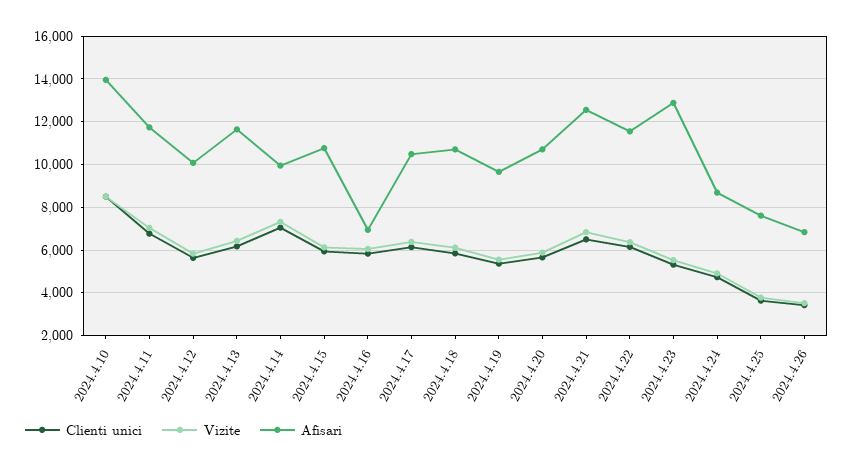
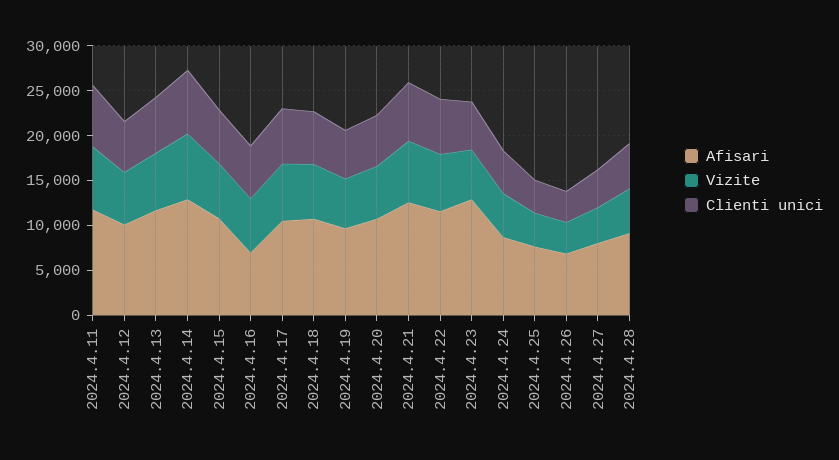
Clienti unici, 2024.4.10: 8500 -> none
Vizite, 2024.4.10: 8500 -> none
Afisari, 2024.4.10: 14000 -> none
Afisari, 2024.4.14: 10000 -> 13000
Afisari, 2024.4.27: none -> 8000
Vizite, 2024.4.27: none -> 4000
Clienti unici, 2024.4.27: none -> 4000
Afisari, 2024.4.28: none -> 9000
Vizite, 2024.4.28: none -> 5000
Clienti unici, 2024.4.28: none -> 5000

